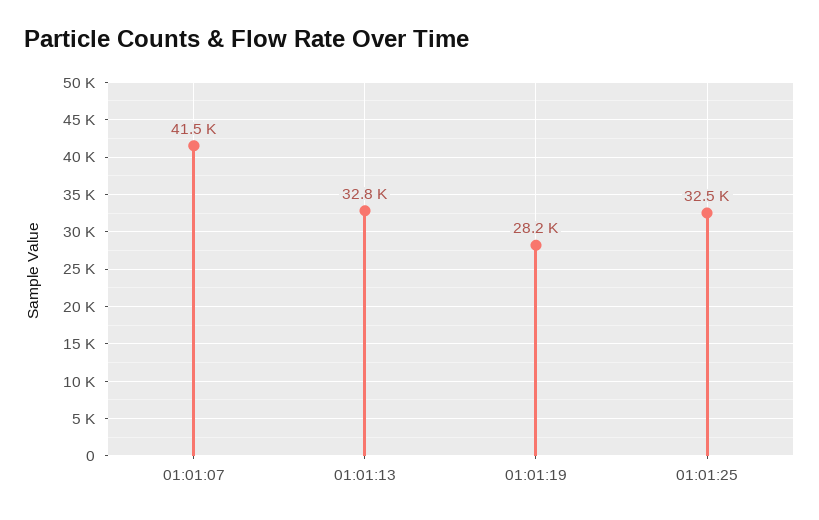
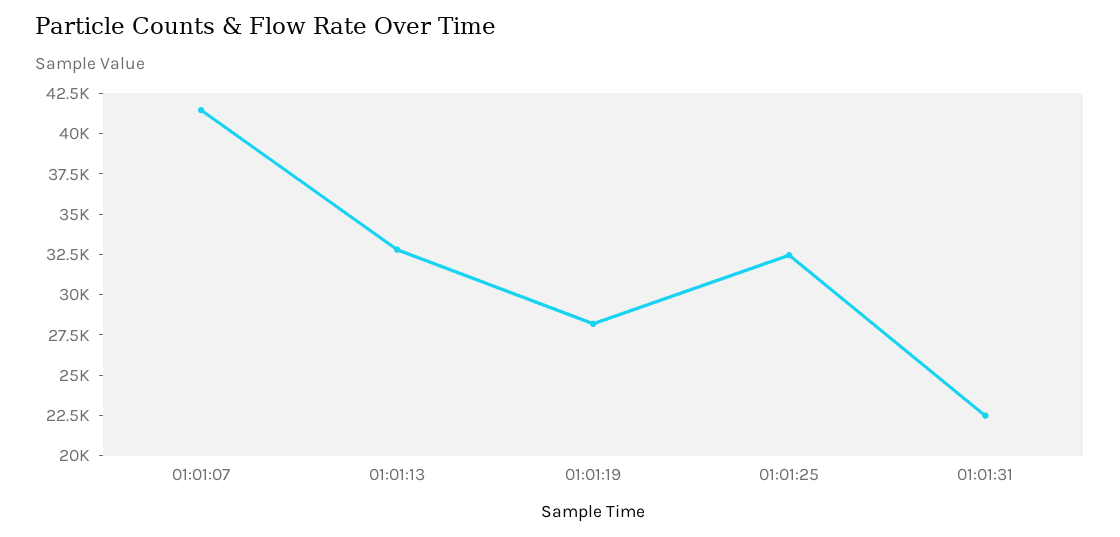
01:01:31: none -> 22500

